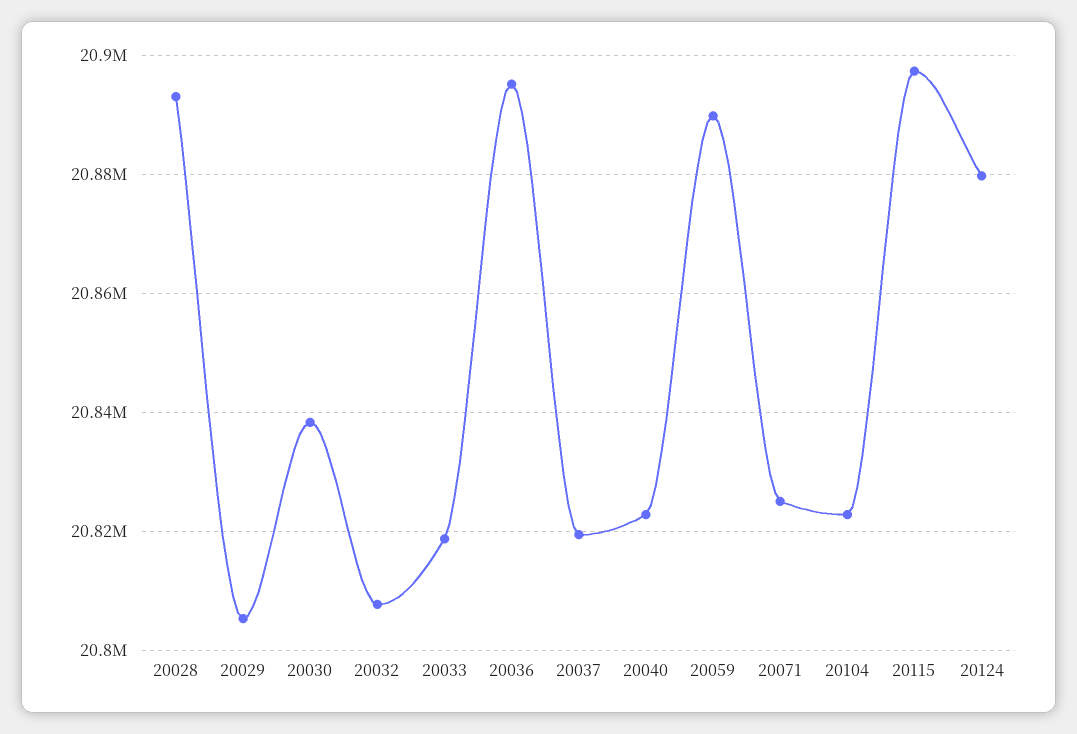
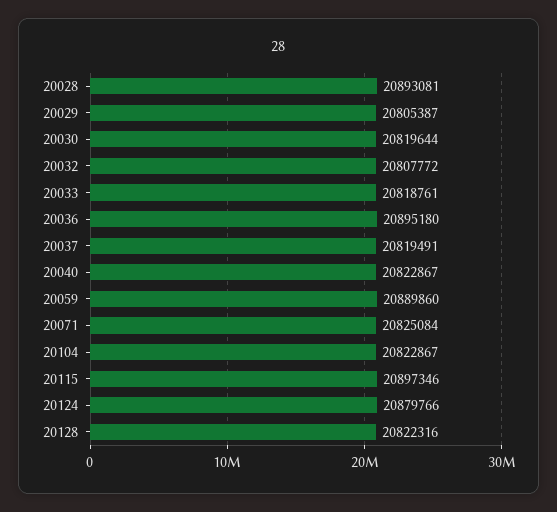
20030: 20838000 -> 20819644
20128: none -> 20822316

